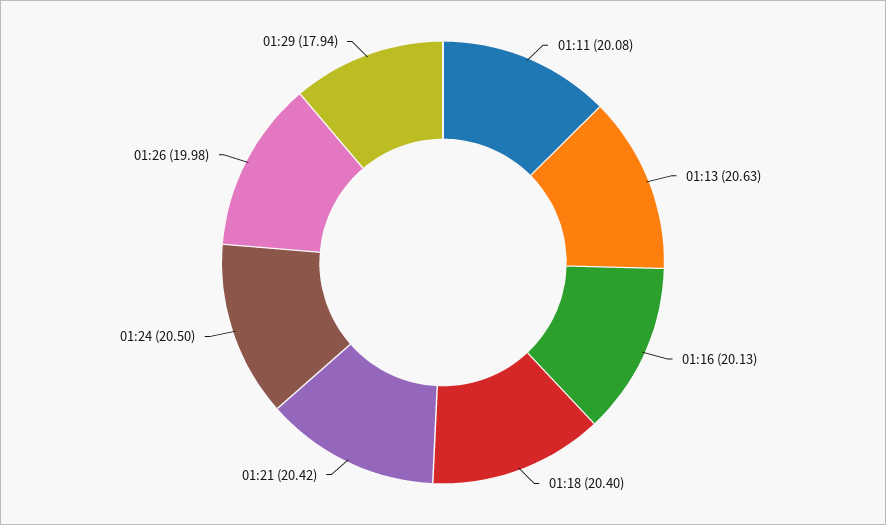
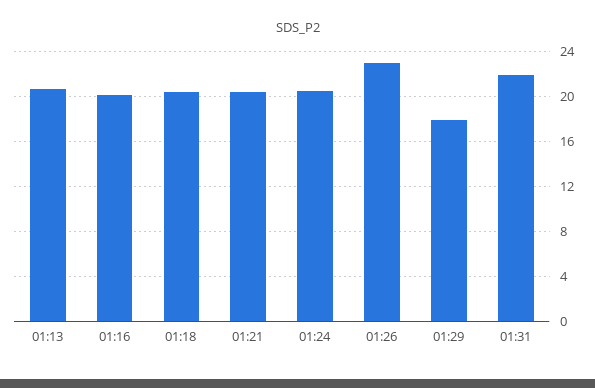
01:11: 20.08 -> none
01:26: 19.98 -> 23
01:31: none -> 22

